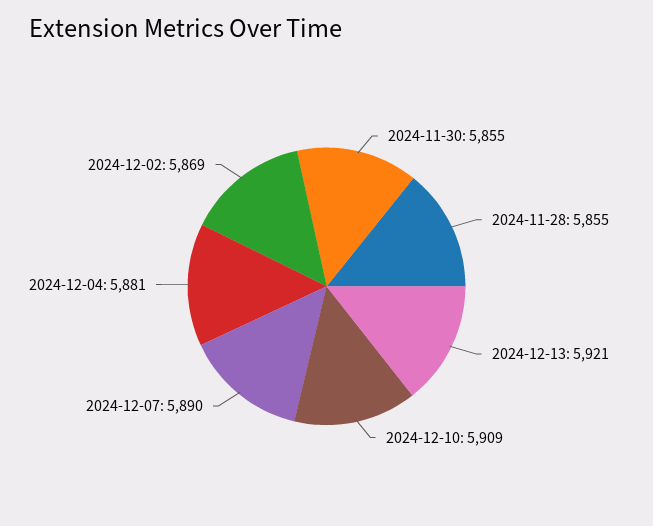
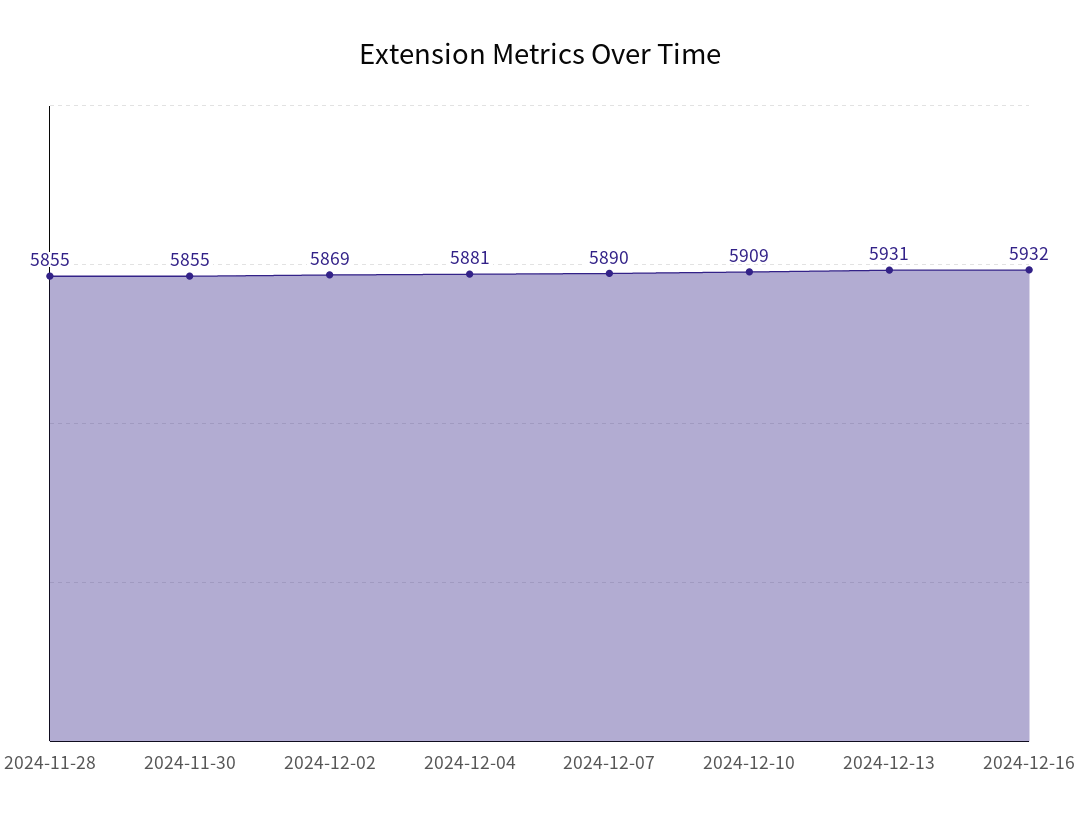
2024-12-13: 5921 -> 5931
2024-12-16: none -> 5932

